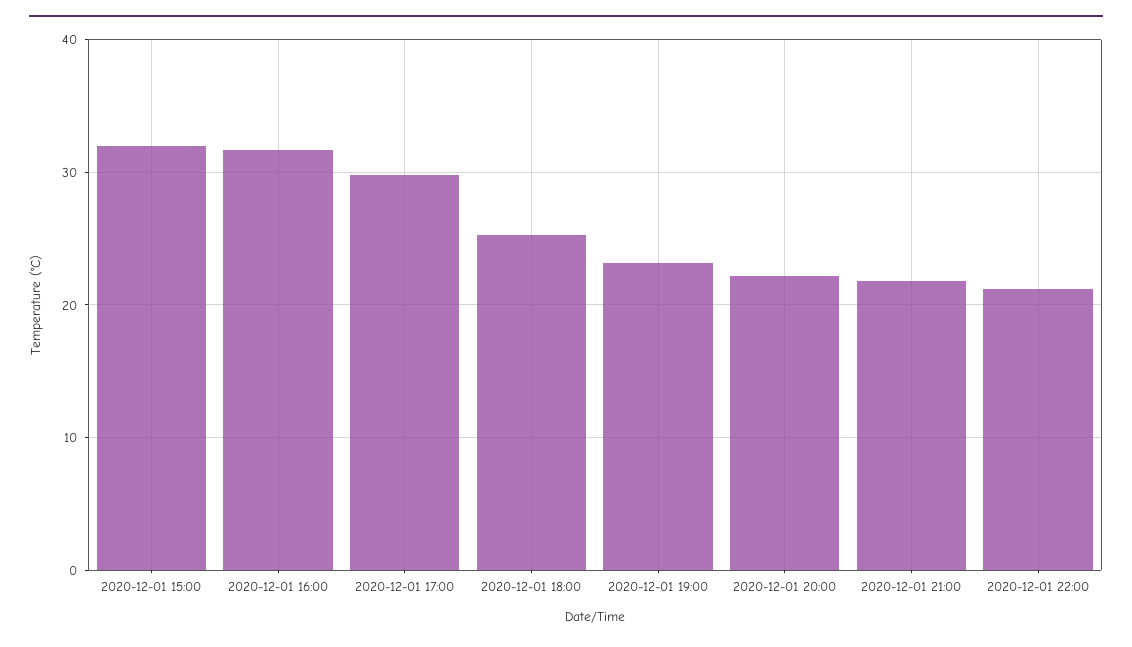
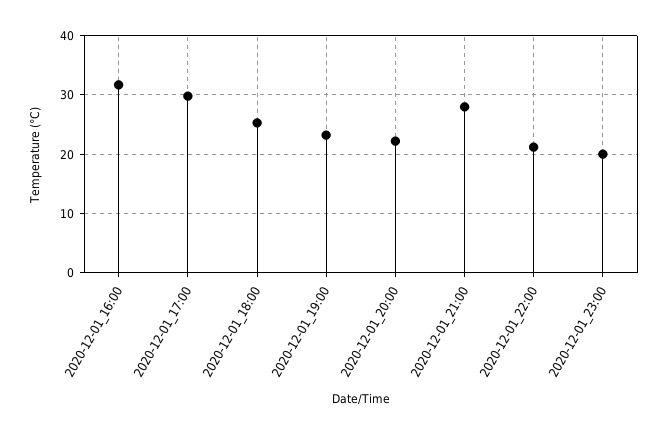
2020-12-01 15:00: 32 -> none
2020-12-01 21:00: 22 -> 28
2020-12-01_23:00: none -> 20

